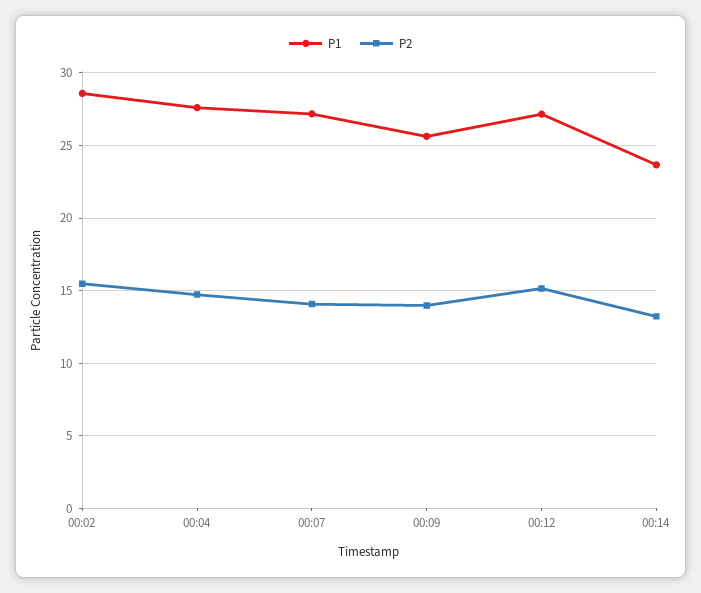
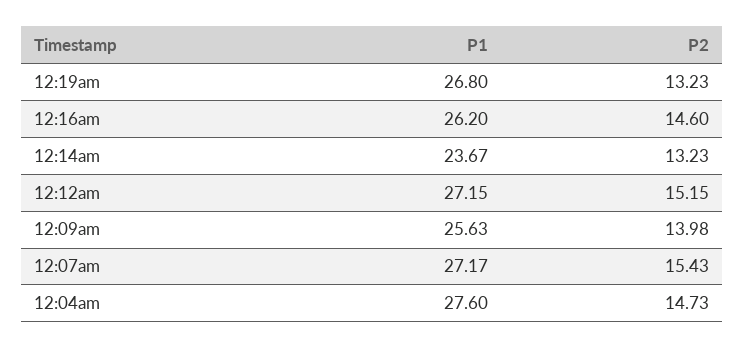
P1, 00:02: 28.5 -> none
P2, 00:02: 15.5 -> none
P2, 00:07: 14 -> 15.43
P1, 12:19am: none -> 26.8
P2, 12:19am: none -> 13.23
P1, 12:16am: none -> 26.2
P2, 12:16am: none -> 14.6

